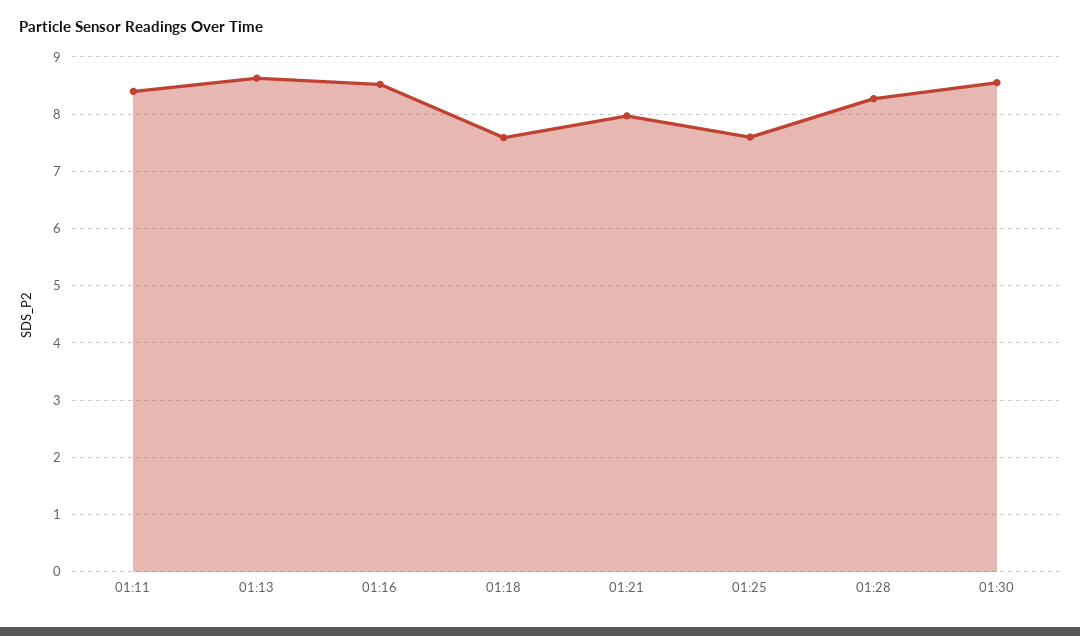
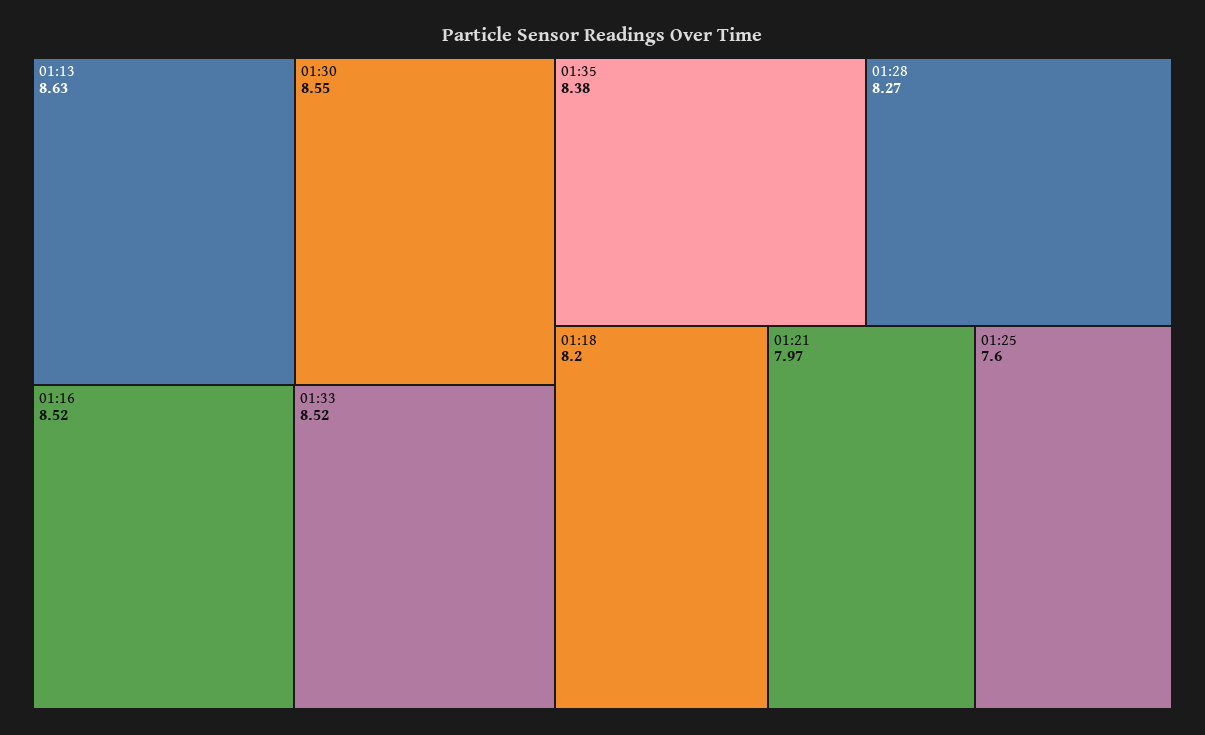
01:11: 8.4 -> none
01:18: 7.6 -> 8.2
01:33: none -> 8.52
01:35: none -> 8.38

